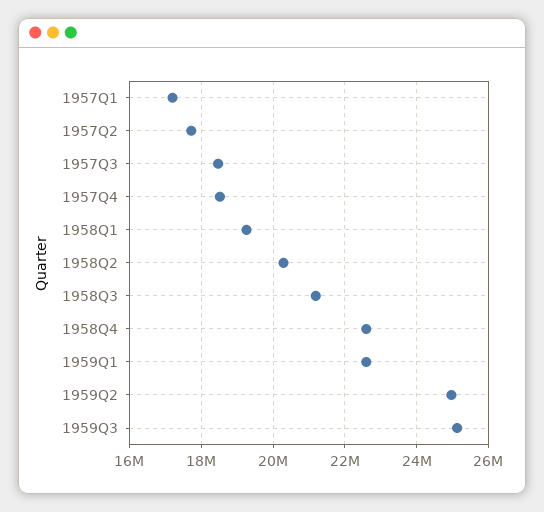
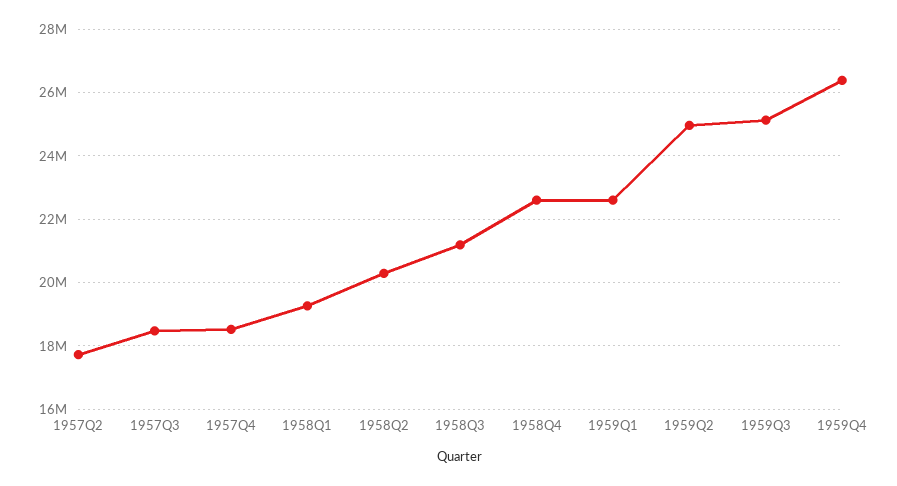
1957Q1: 17200000 -> none
1959Q4: none -> 26400000

